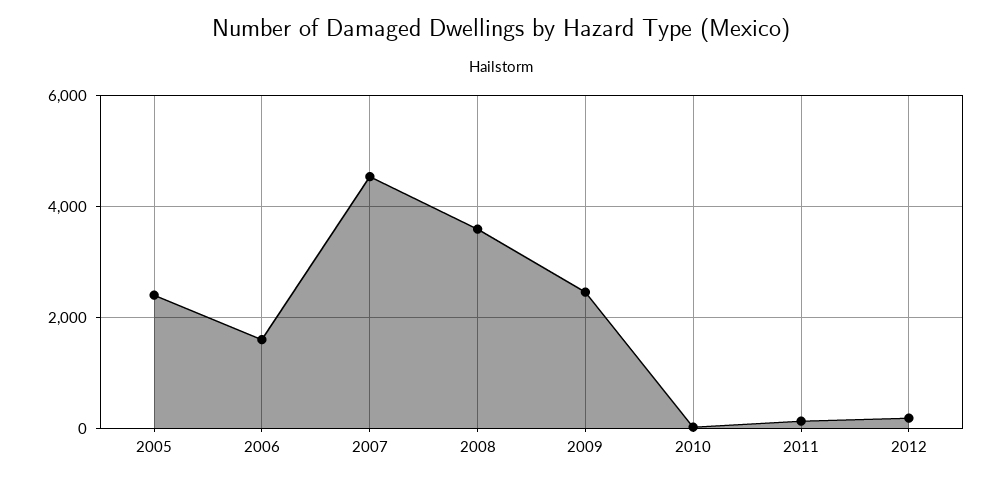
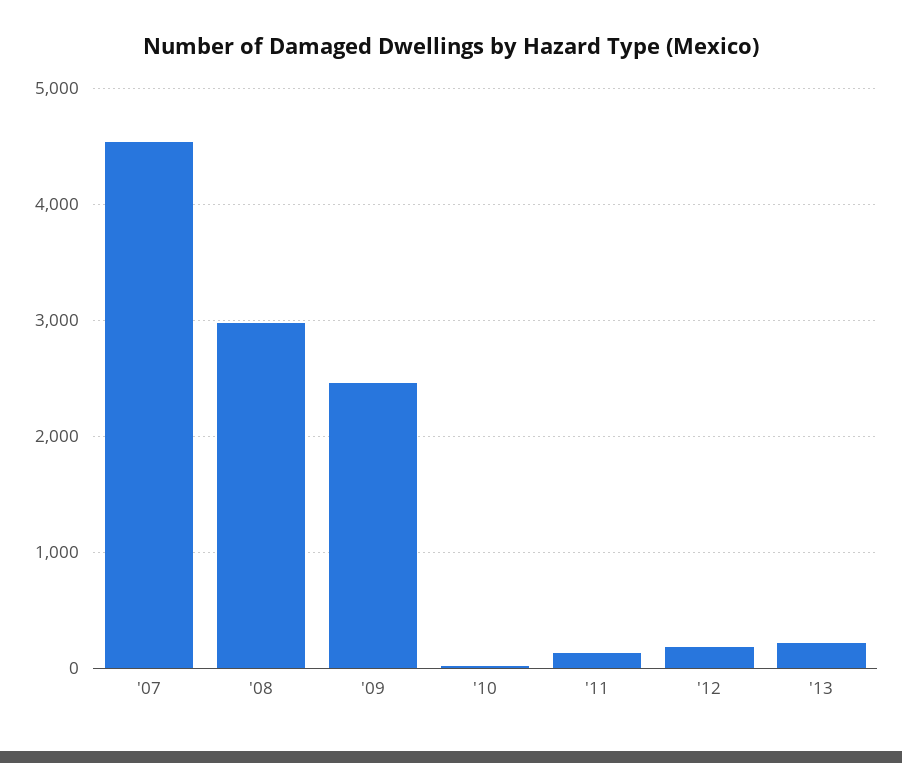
2005: 2400 -> none
2006: 1600 -> none
2008: 3600 -> 3000
'13: none -> 200

